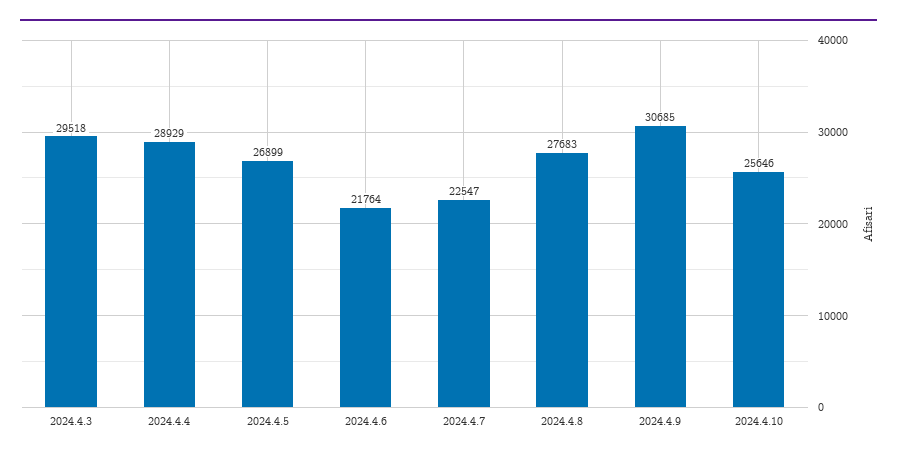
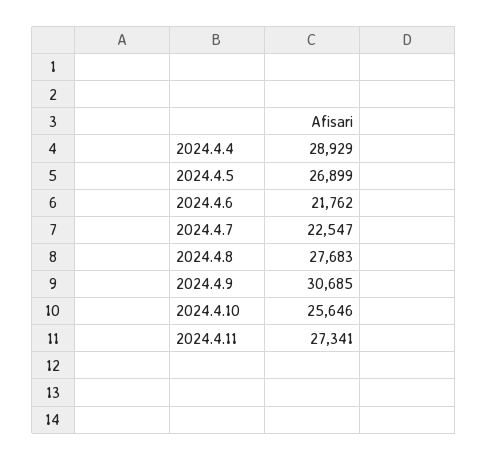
2024.4.3: 29518 -> none
2024.4.6: 21764 -> 21762
2024.4.11: none -> 27341

